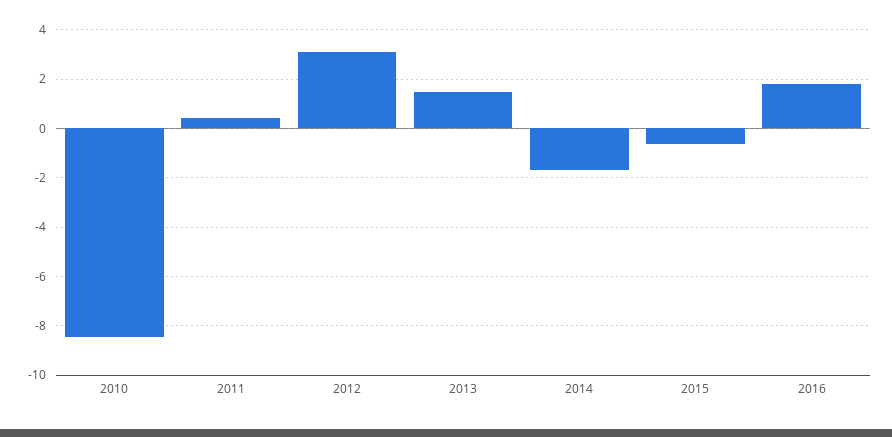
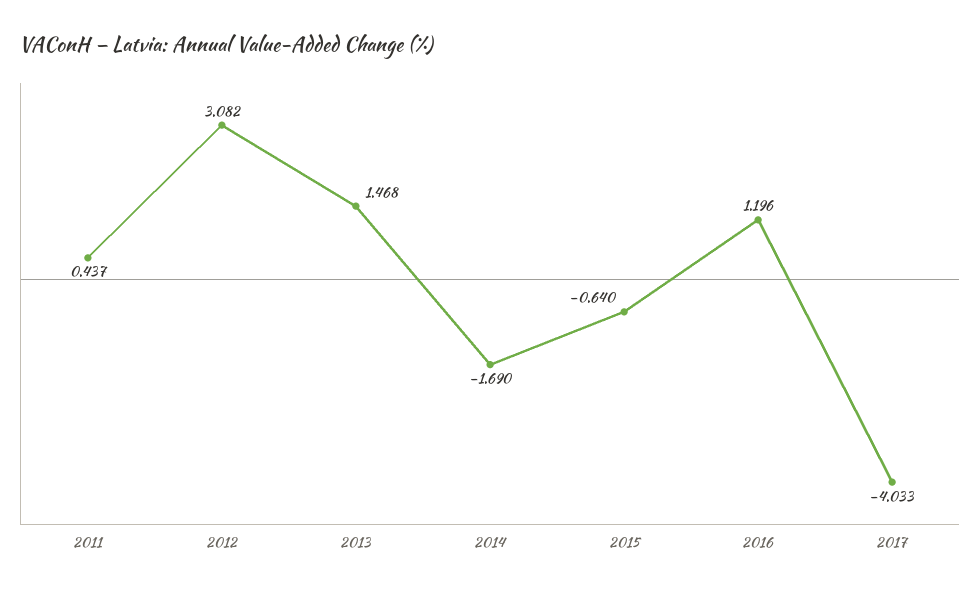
2010: -8.5 -> none
2016: 1.75 -> 1.196
2017: none -> -4.033

